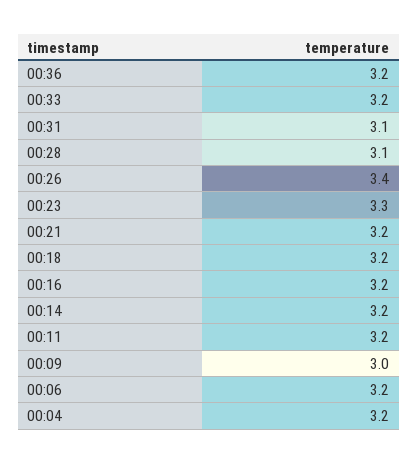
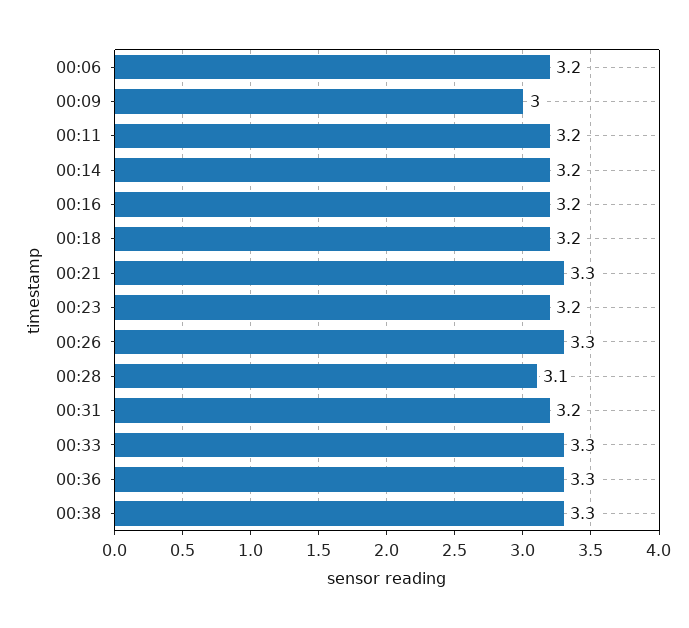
00:36: 3.2 -> 3.3
00:33: 3.2 -> 3.3
00:31: 3.1 -> 3.2
00:26: 3.4 -> 3.3
00:23: 3.3 -> 3.2
00:21: 3.2 -> 3.3
00:04: 3.2 -> none
00:38: none -> 3.3

